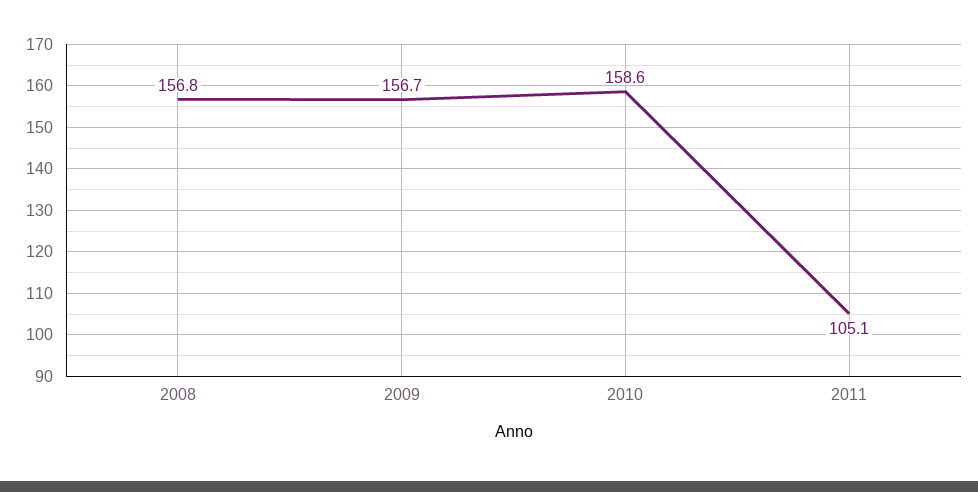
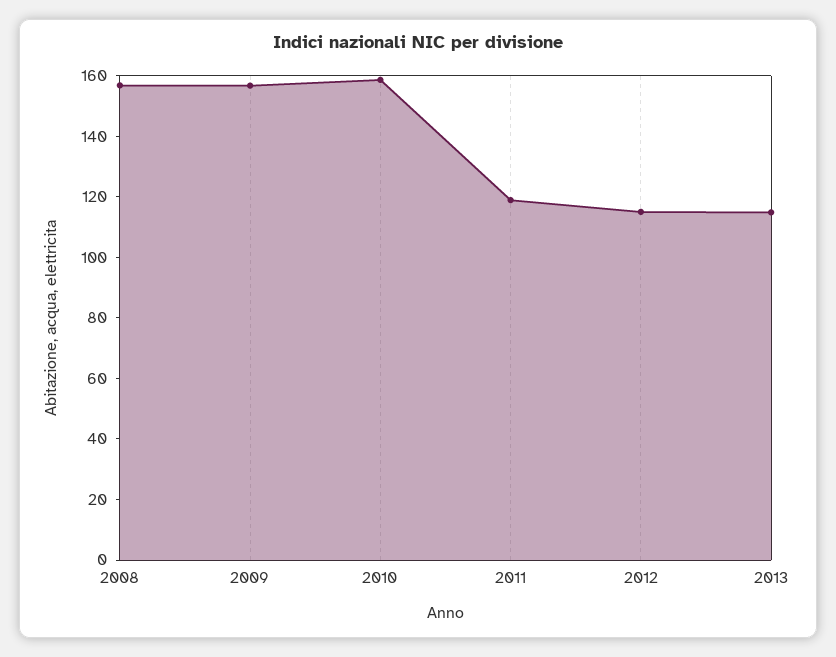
2011: 105.1 -> 120
2012: none -> 115
2013: none -> 115

